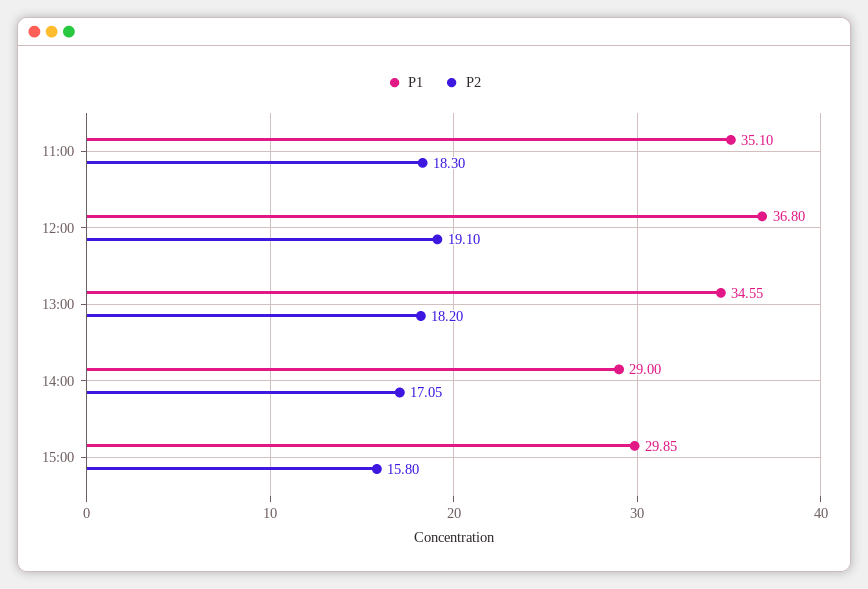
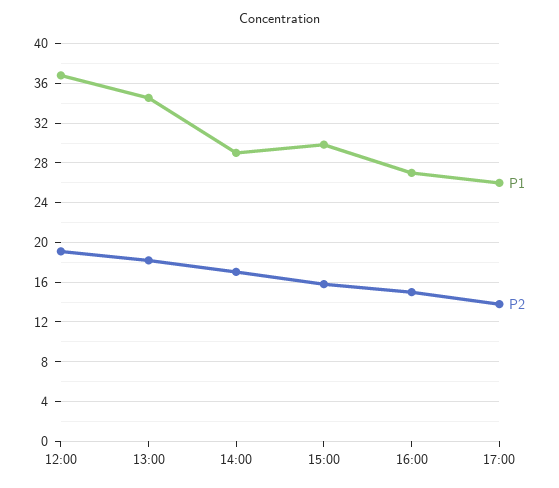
P1, 11:00: 35.1 -> none
P2, 11:00: 18.3 -> none
P1, 16:00: none -> 27
P2, 16:00: none -> 15
P1, 17:00: none -> 26
P2, 17:00: none -> 14

